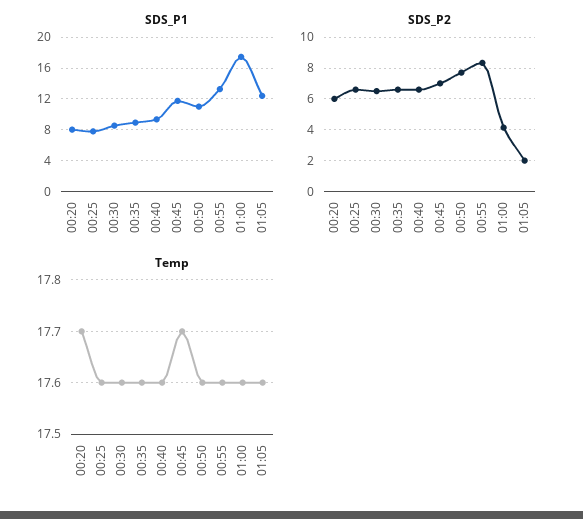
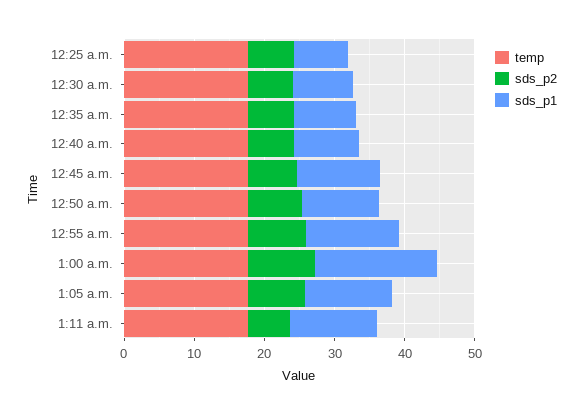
SDS_P1, 00:20: 8 -> none
SDS_P2, 00:20: 6 -> none
SDS_P2, 01:00: 4 -> 10
SDS_P2, 01:05: 2 -> 8
Temp, 00:20: 17.7 -> none
Temp, 1:11 a.m.: none -> 18
SDS_P2, 1:11 a.m.: none -> 6
SDS_P1, 1:11 a.m.: none -> 12

